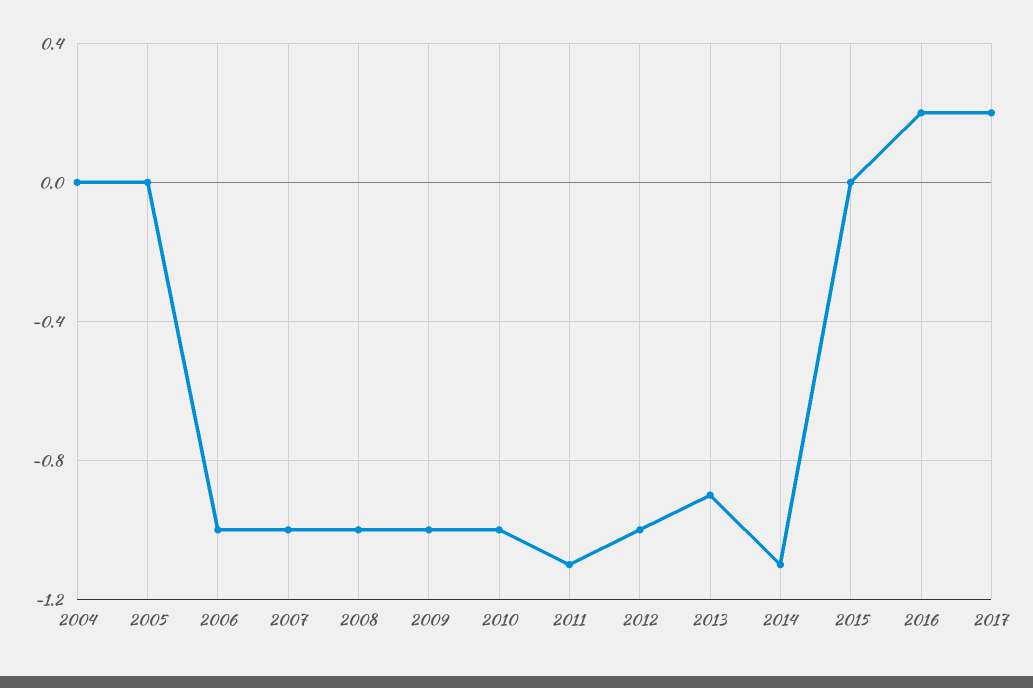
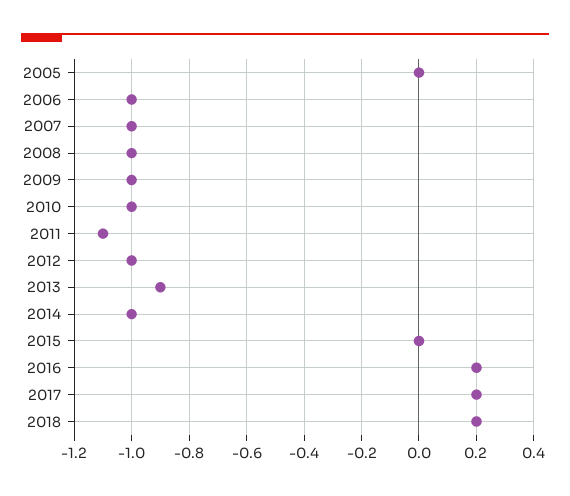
2004: 0 -> none
2014: -1.1 -> -1
2018: none -> 0.2

